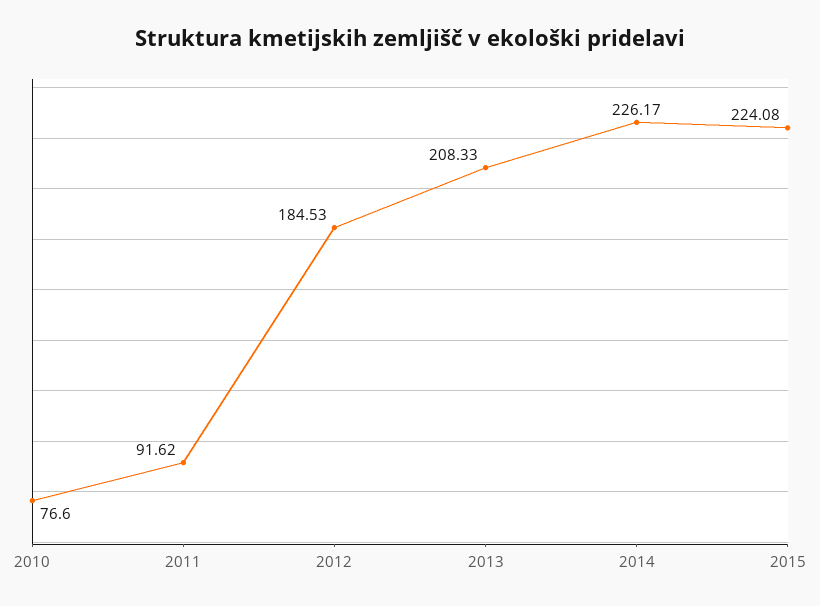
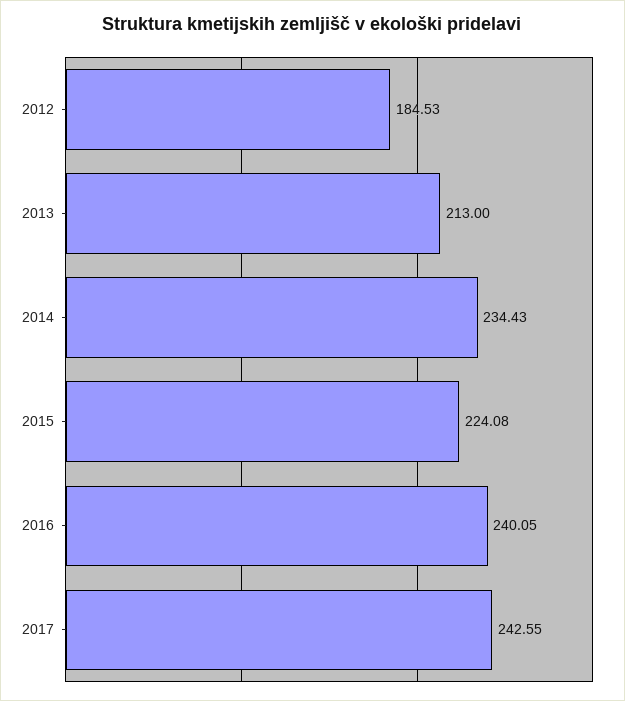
2010: 76.6 -> none
2011: 91.62 -> none
2013: 208.33 -> 213
2014: 226.17 -> 234.43
2016: none -> 240.05
2017: none -> 242.55

